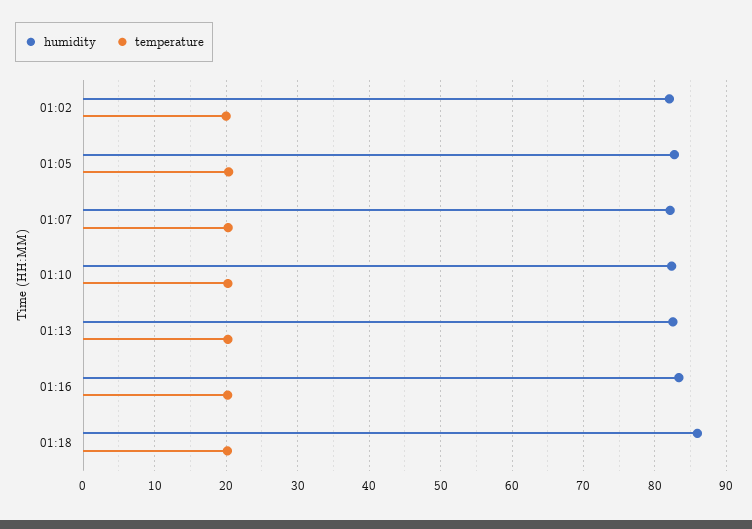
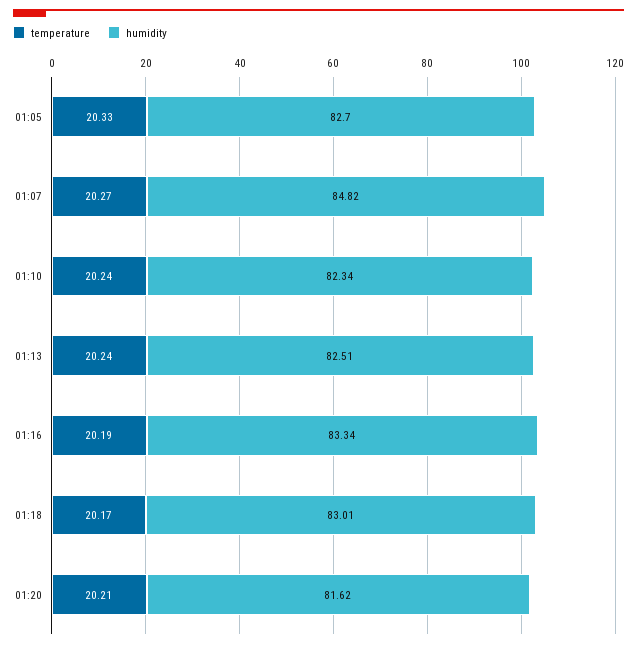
humidity, 01:02: 82 -> none
temperature, 01:02: 20 -> none
humidity, 01:07: 82 -> 84.82
humidity, 01:18: 86 -> 83.01
temperature, 01:20: none -> 20.21
humidity, 01:20: none -> 81.62

